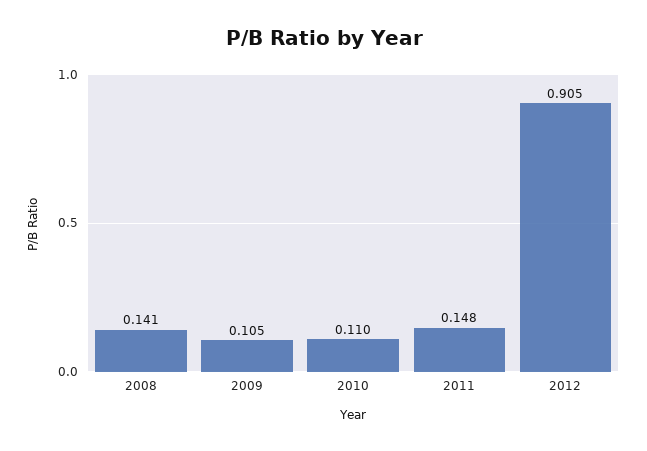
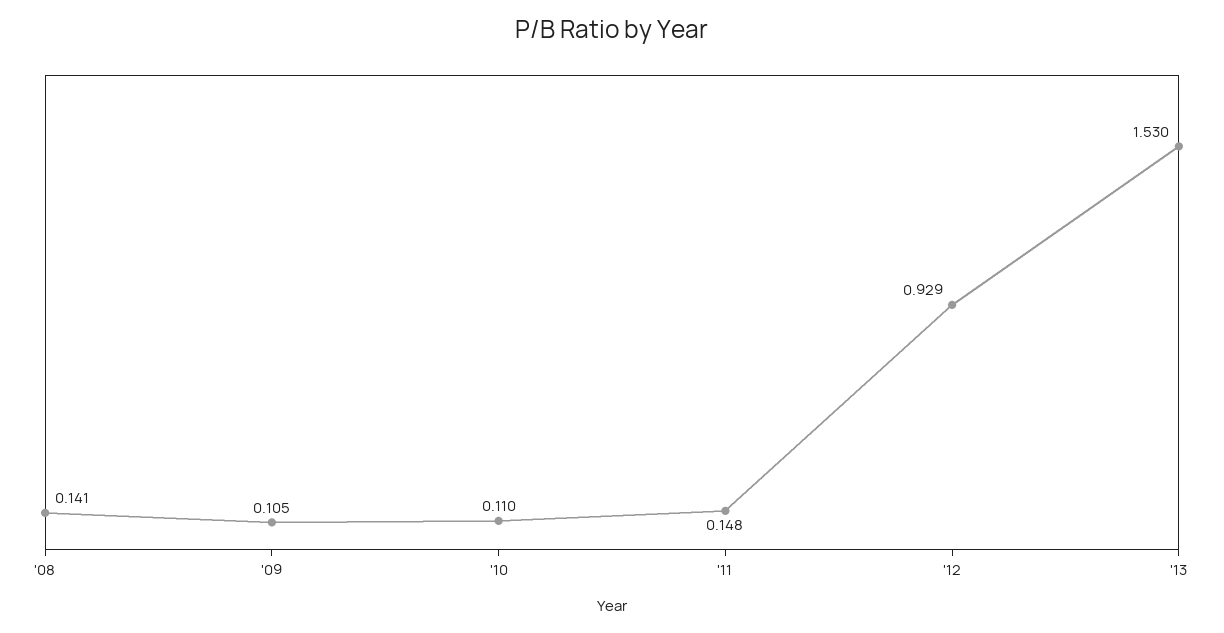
2012: 0.905 -> 0.929
'13: none -> 1.53

